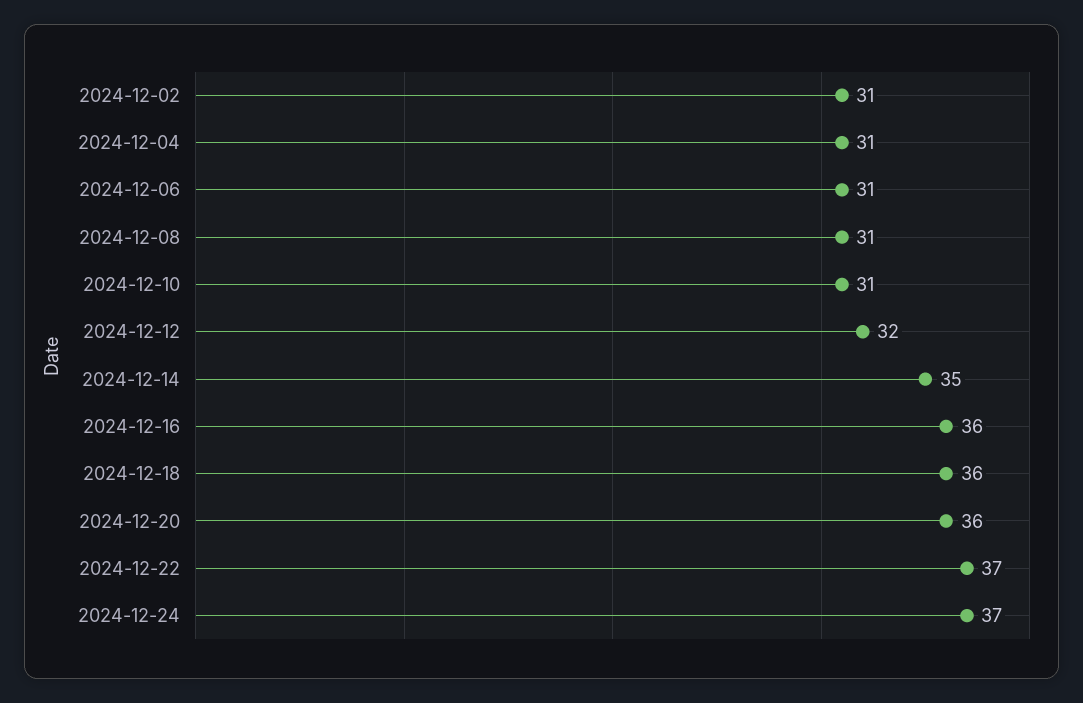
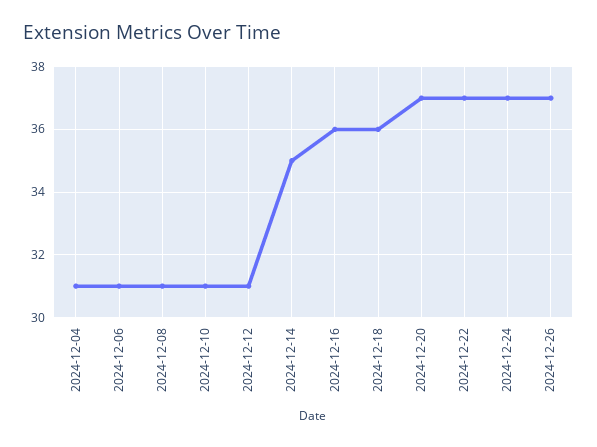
2024-12-02: 31 -> none
2024-12-12: 32 -> 31
2024-12-20: 36 -> 37
2024-12-26: none -> 37

